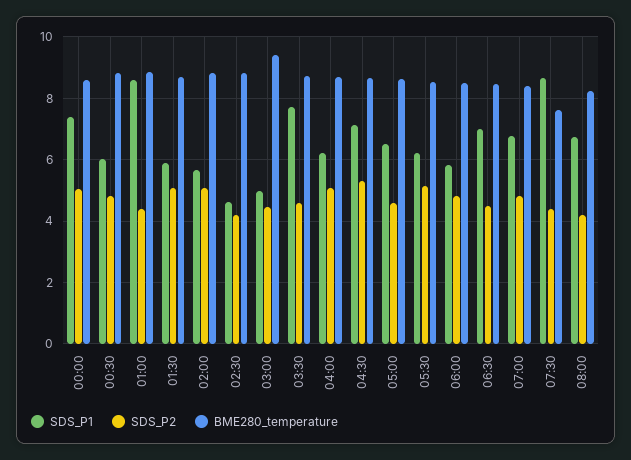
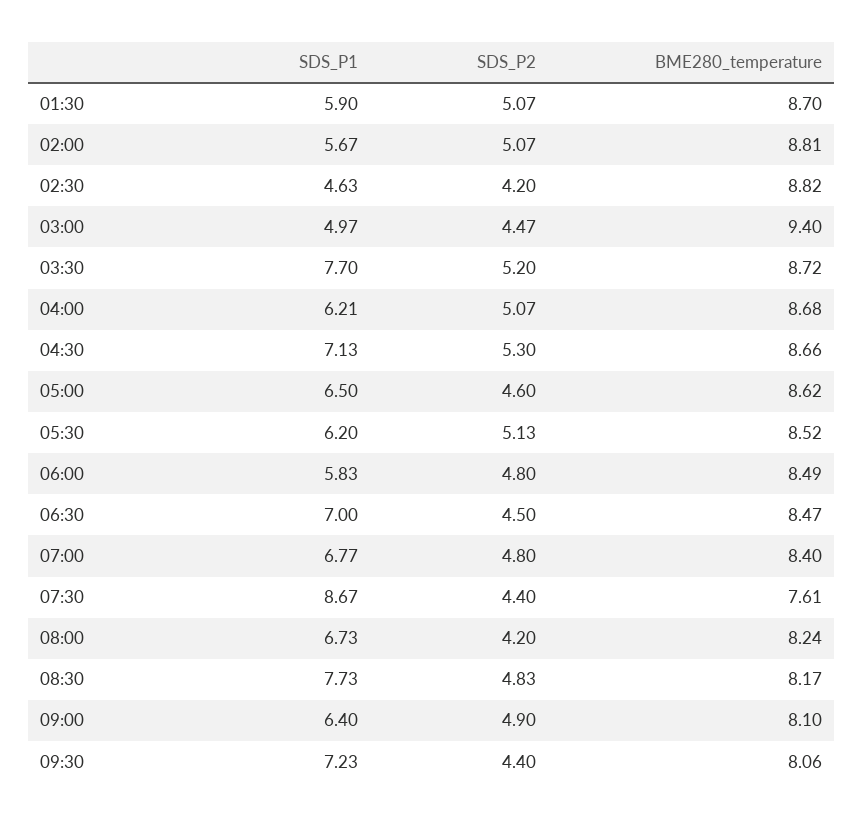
SDS_P1, 00:00: 7.4 -> none
SDS_P2, 00:00: 5 -> none
BME280_temperature, 00:00: 8.6 -> none
SDS_P1, 00:30: 6 -> none
SDS_P2, 00:30: 4.8 -> none
BME280_temperature, 00:30: 8.8 -> none
SDS_P1, 01:00: 8.6 -> none
SDS_P2, 01:00: 4.4 -> none
BME280_temperature, 01:00: 8.8 -> none
SDS_P2, 03:30: 4.6 -> 5.2
SDS_P1, 08:30: none -> 7.73
SDS_P2, 08:30: none -> 4.83
BME280_temperature, 08:30: none -> 8.17
SDS_P1, 09:00: none -> 6.4
SDS_P2, 09:00: none -> 4.9
BME280_temperature, 09:00: none -> 8.1
SDS_P1, 09:30: none -> 7.23
SDS_P2, 09:30: none -> 4.4
BME280_temperature, 09:30: none -> 8.06

